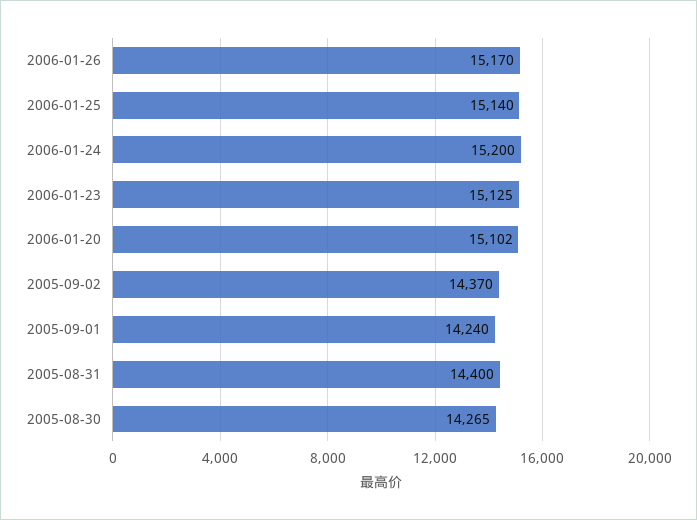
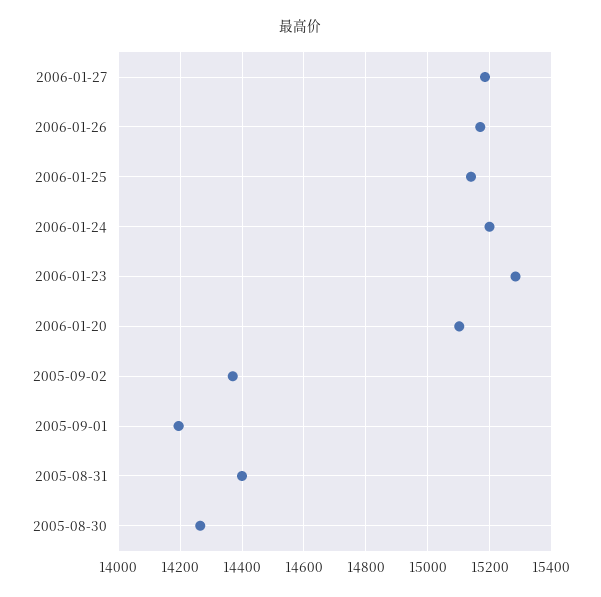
2006-01-23: 15125 -> 15280
2005-09-01: 14240 -> 14200
2006-01-27: none -> 15180

